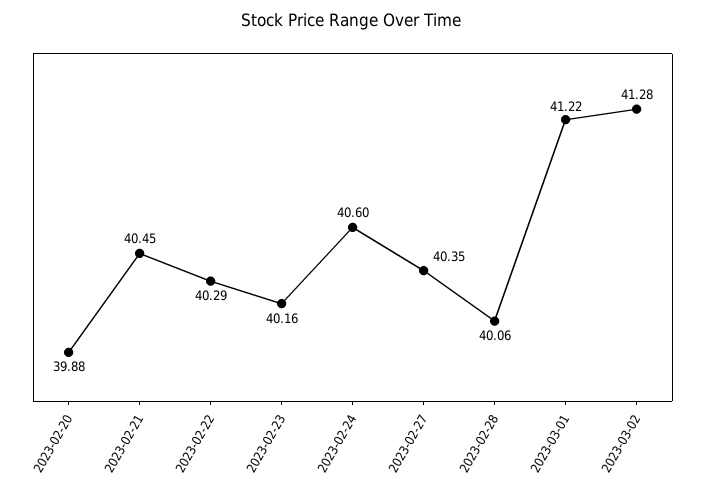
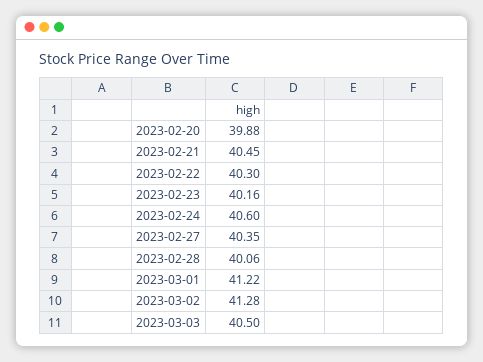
2023-02-22: 40.29 -> 40.3
2023-03-03: none -> 40.5

